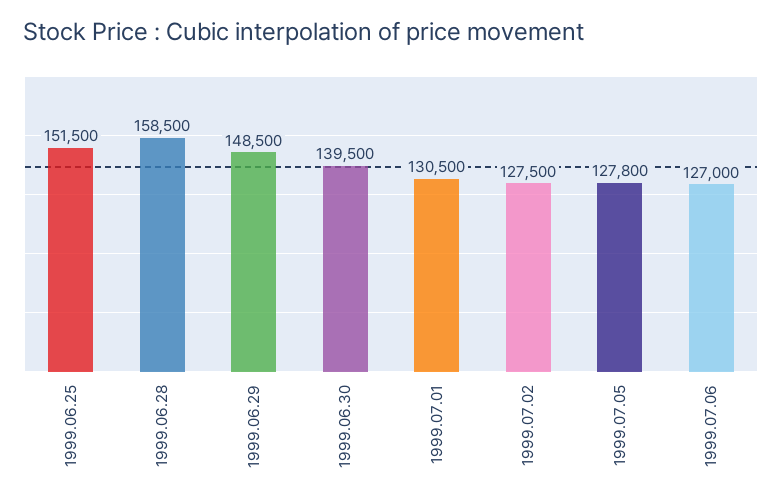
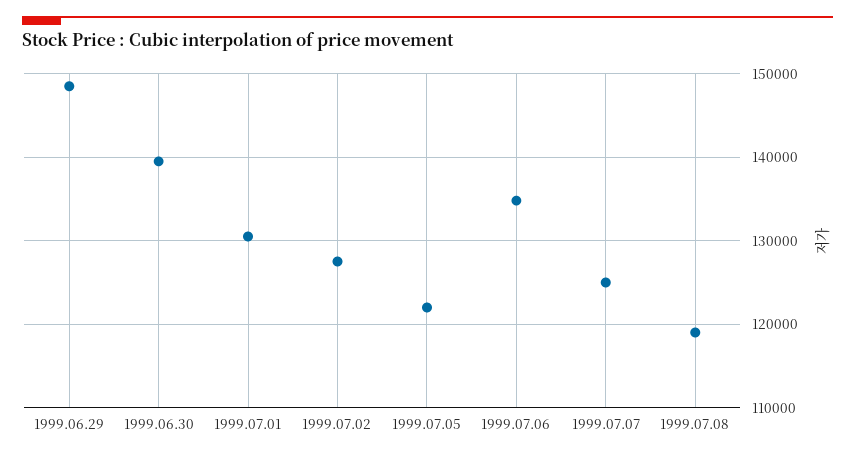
1999.06.25: 151500 -> none
1999.06.28: 158500 -> none
1999.07.05: 127800 -> 122000
1999.07.06: 127000 -> 135000
1999.07.07: none -> 125000
1999.07.08: none -> 119000

